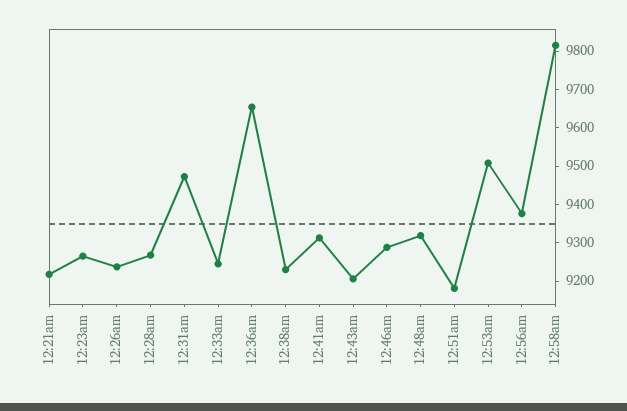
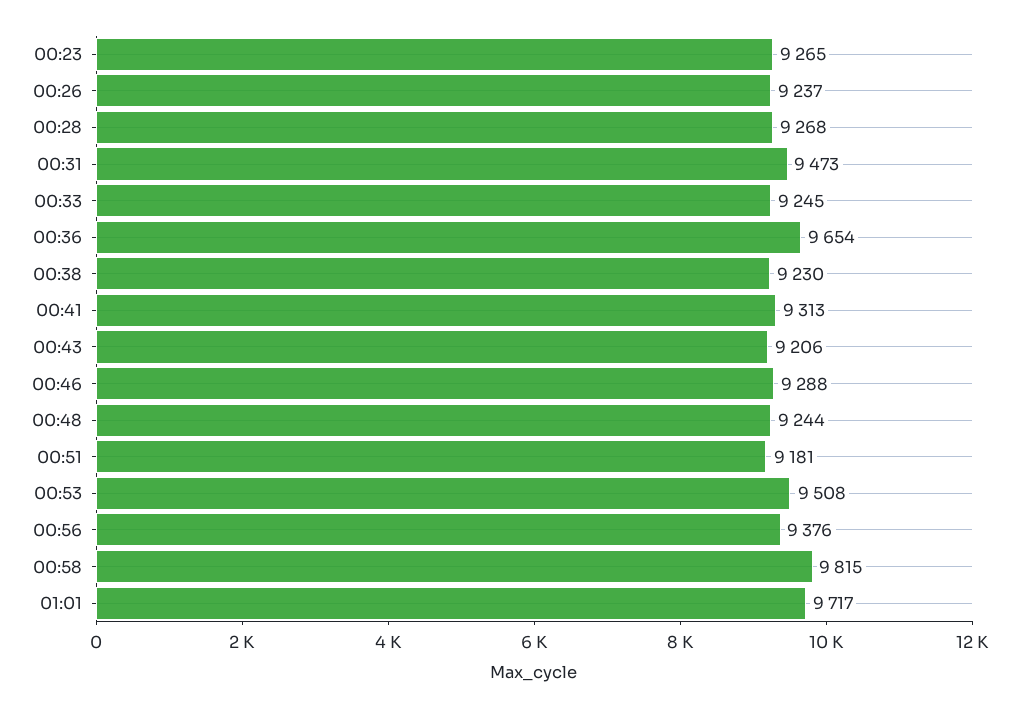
12:21am: 9225 -> none
12:48am: 9325 -> 9244
01:01: none -> 9717

